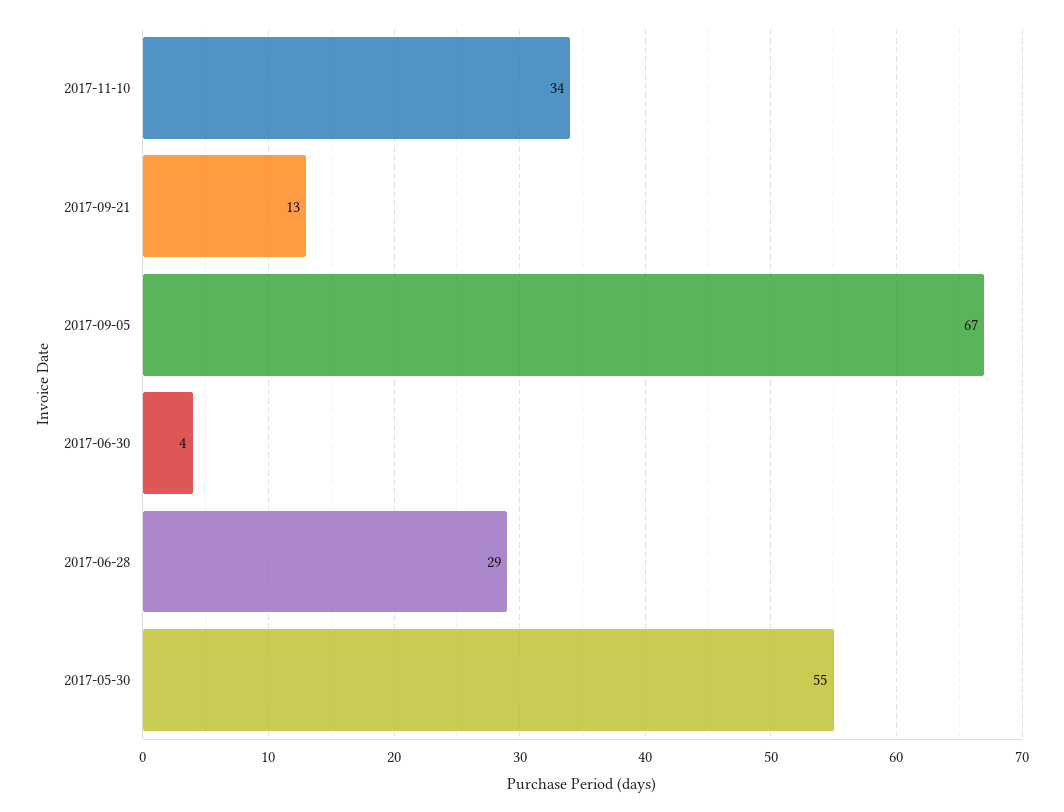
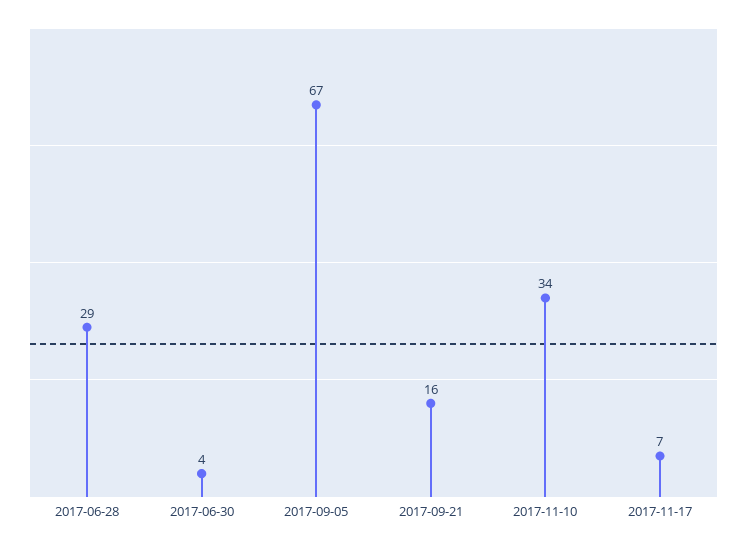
2017-09-21: 13 -> 16
2017-05-30: 55 -> none
2017-11-17: none -> 7

